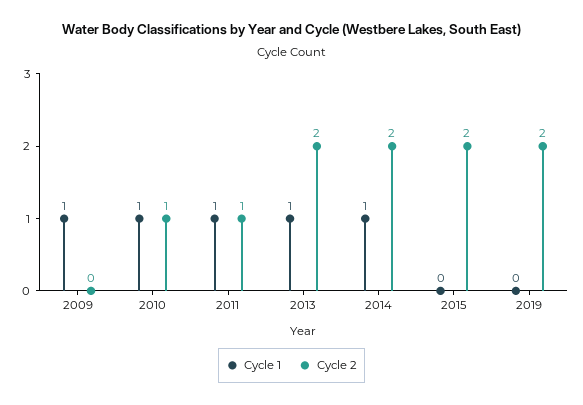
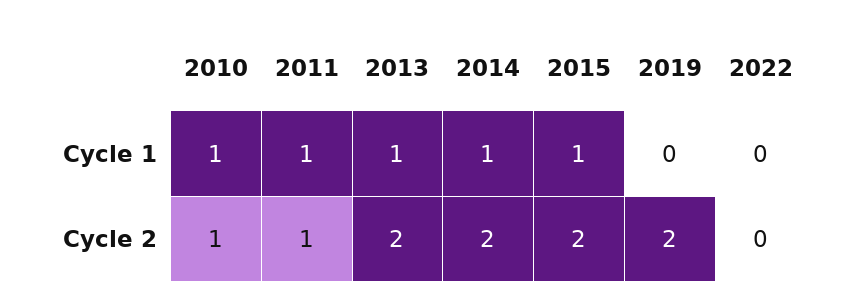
Cycle 1, 2009: 1 -> none
Cycle 2, 2009: 0 -> none
Cycle 1, 2015: 0 -> 1
Cycle 1, 2022: none -> 0
Cycle 2, 2022: none -> 0

